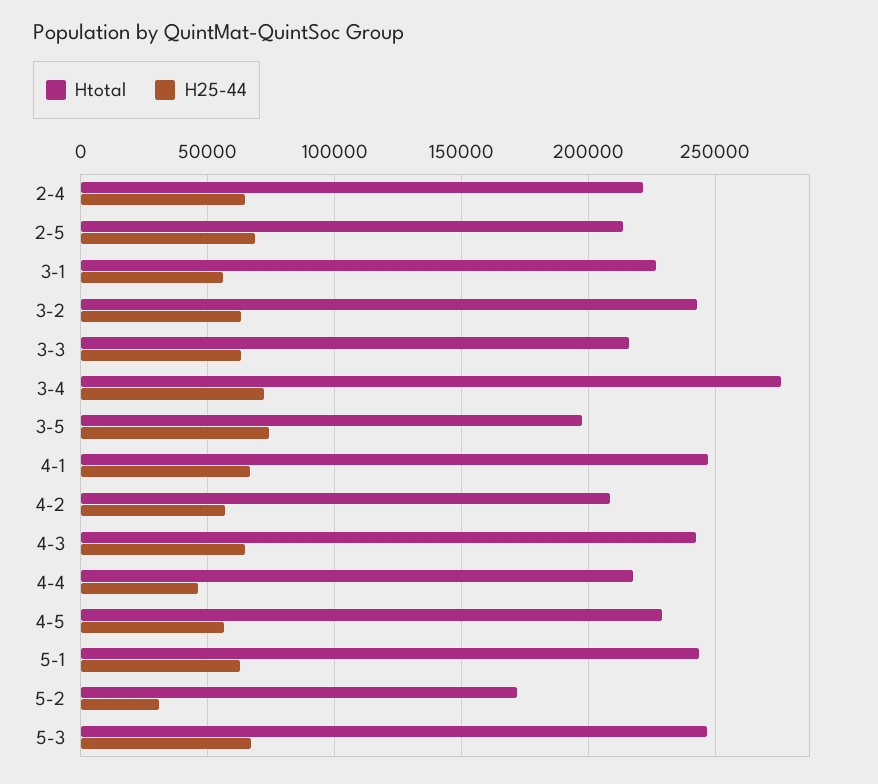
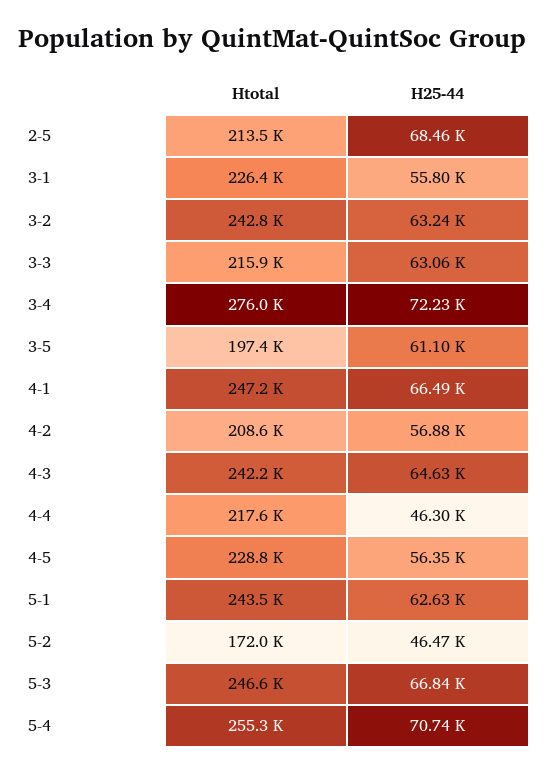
Htotal, 2-4: 220000 -> none
H25-44, 2-4: 65000 -> none
H25-44, 3-5: 75000 -> 61100
H25-44, 5-2: 30000 -> 46470
Htotal, 5-4: none -> 255300
H25-44, 5-4: none -> 70740

